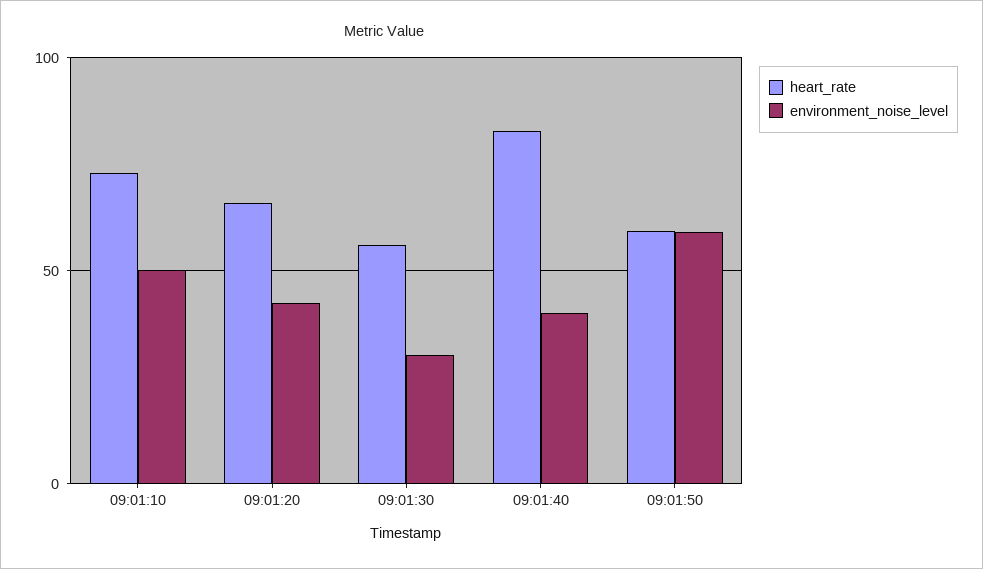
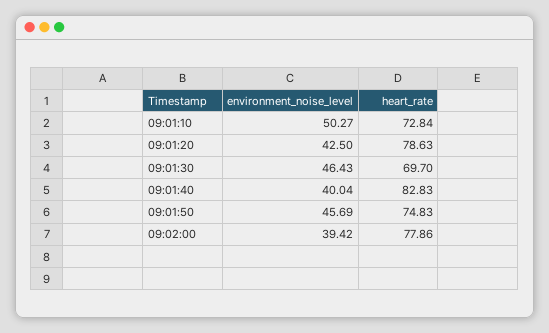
heart_rate, 09:01:20: 65 -> 78.63
heart_rate, 09:01:30: 55 -> 69.7
environment_noise_level, 09:01:30: 30 -> 46.43
heart_rate, 09:01:50: 60 -> 74.83
environment_noise_level, 09:01:50: 60 -> 45.69
environment_noise_level, 09:02:00: none -> 39.42
heart_rate, 09:02:00: none -> 77.86

